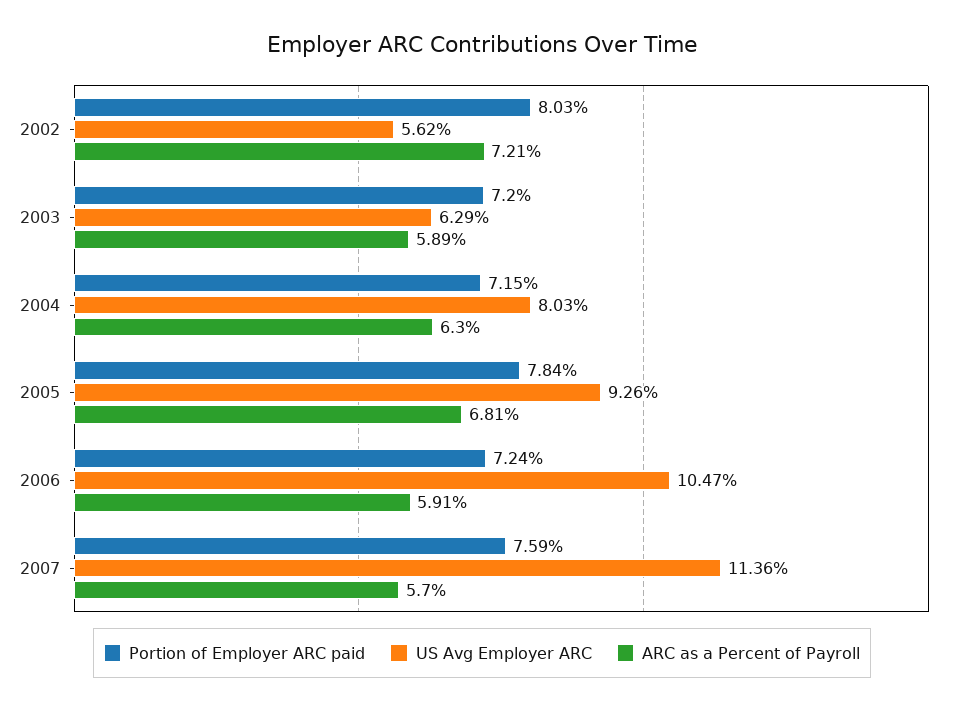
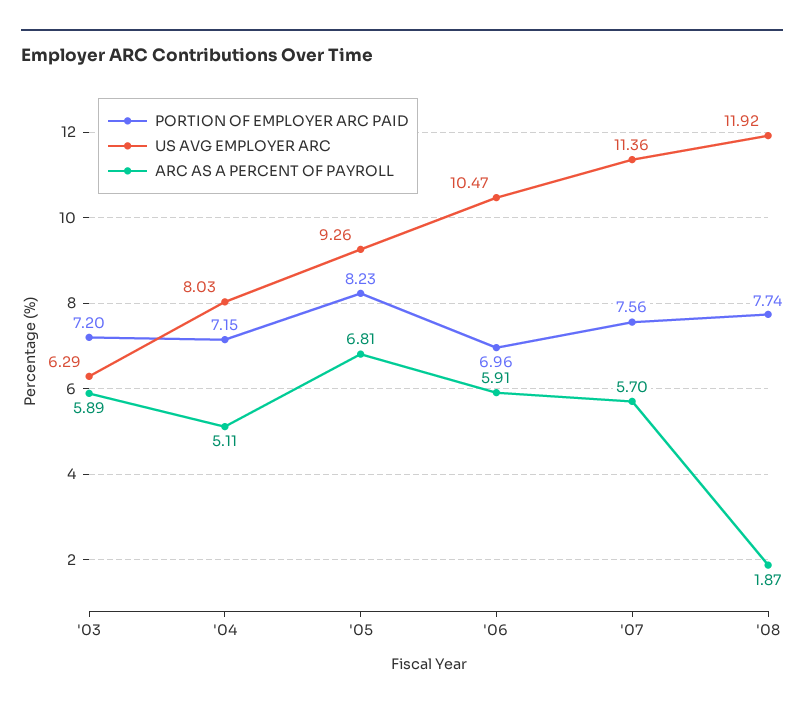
Portion of Employer ARC paid, 2002: 8.03 -> none
US Avg Employer ARC, 2002: 5.62 -> none
ARC as a Percent of Payroll, 2002: 7.21 -> none
ARC as a Percent of Payroll, 2004: 6.3 -> 5.11
Portion of Employer ARC paid, 2005: 7.84 -> 8.23
Portion of Employer ARC paid, 2006: 7.24 -> 6.96
Portion of Employer ARC paid, 2007: 7.59 -> 7.56
Portion of Employer ARC paid, '08: none -> 7.74
US Avg Employer ARC, '08: none -> 11.92
ARC as a Percent of Payroll, '08: none -> 1.87

